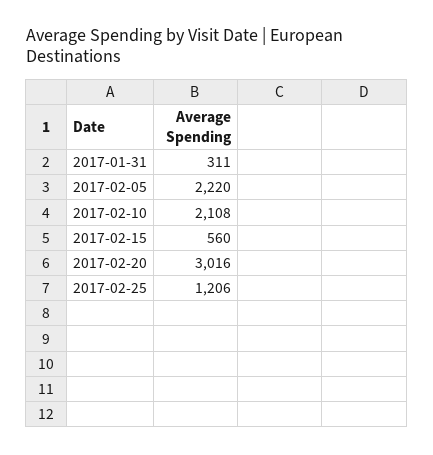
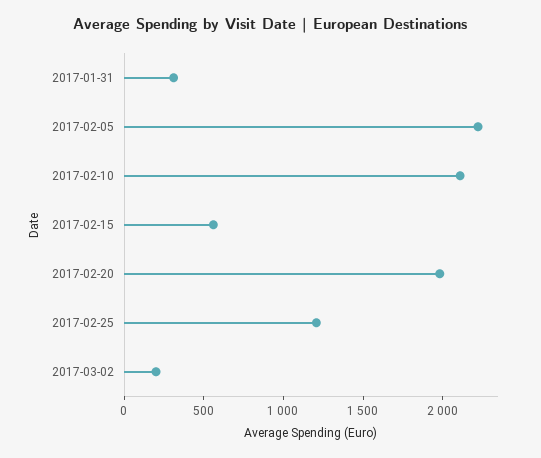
2017-02-20: 3016 -> 2000
2017-03-02: none -> 200

